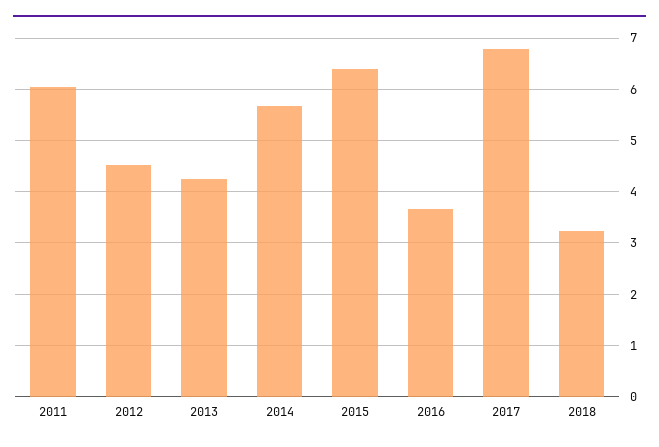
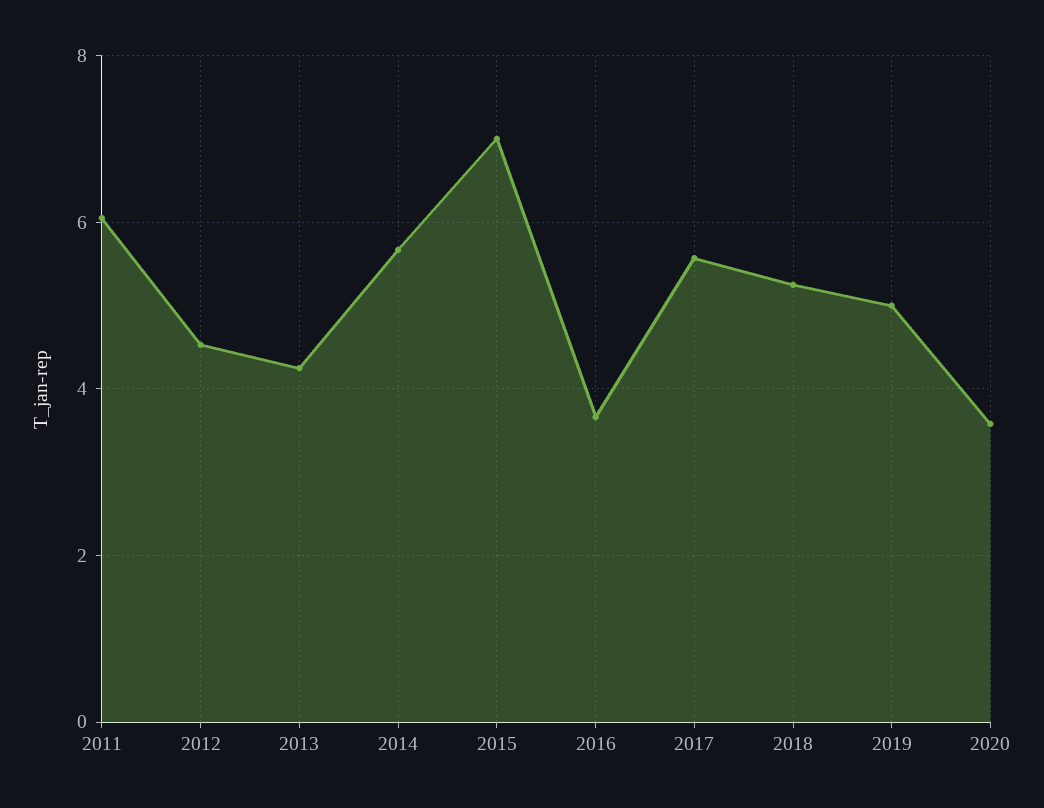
2015: 6.4 -> 7
2017: 6.8 -> 5.6
2018: 3.2 -> 5.2
2019: none -> 5
2020: none -> 3.6

